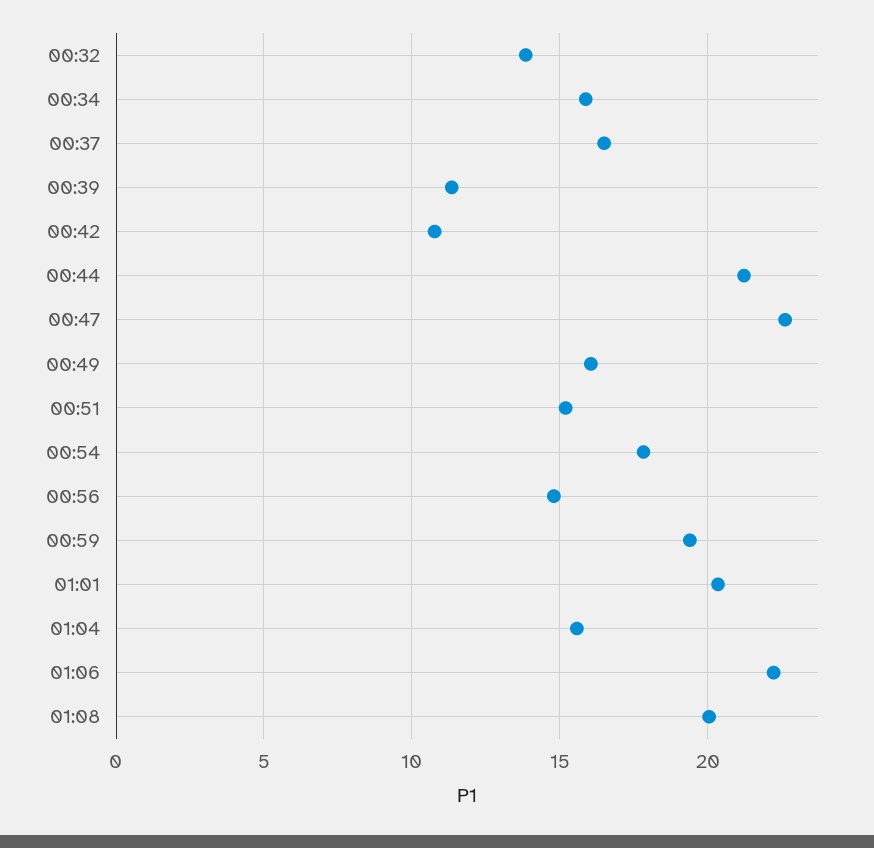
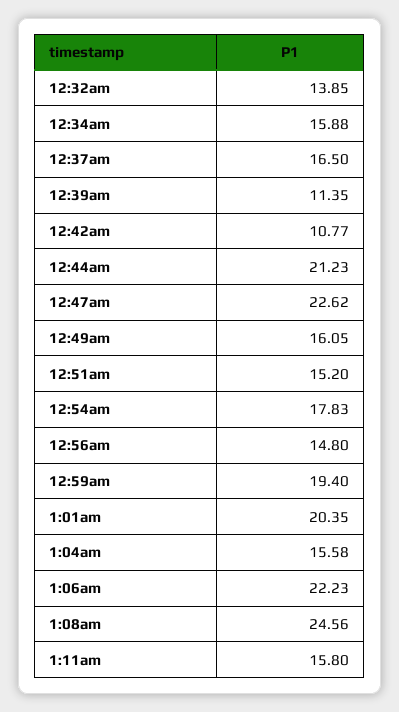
01:08: 20 -> 24.56
1:11am: none -> 15.8

